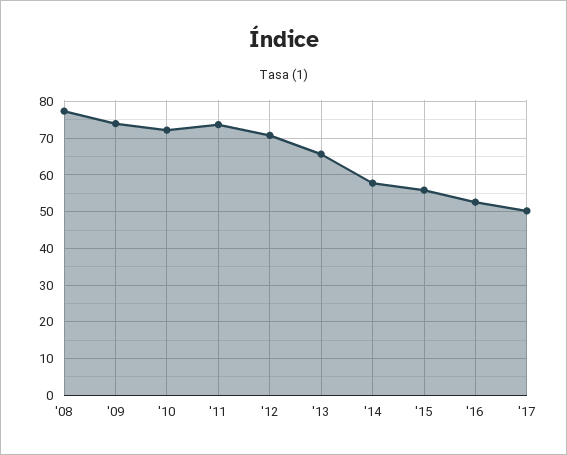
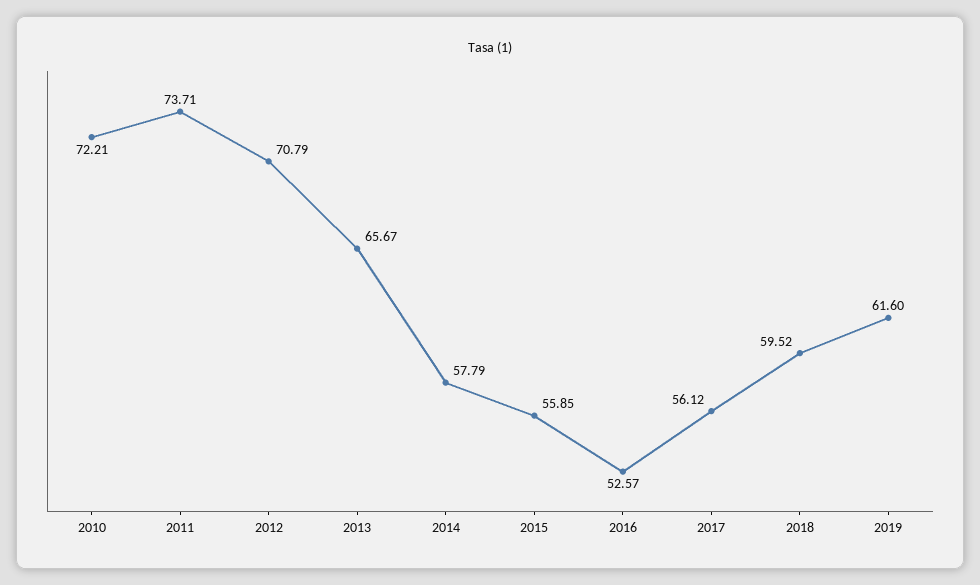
'08: 78 -> none
'09: 74 -> none
'17: 50 -> 56.12
2018: none -> 59.52
2019: none -> 61.6

